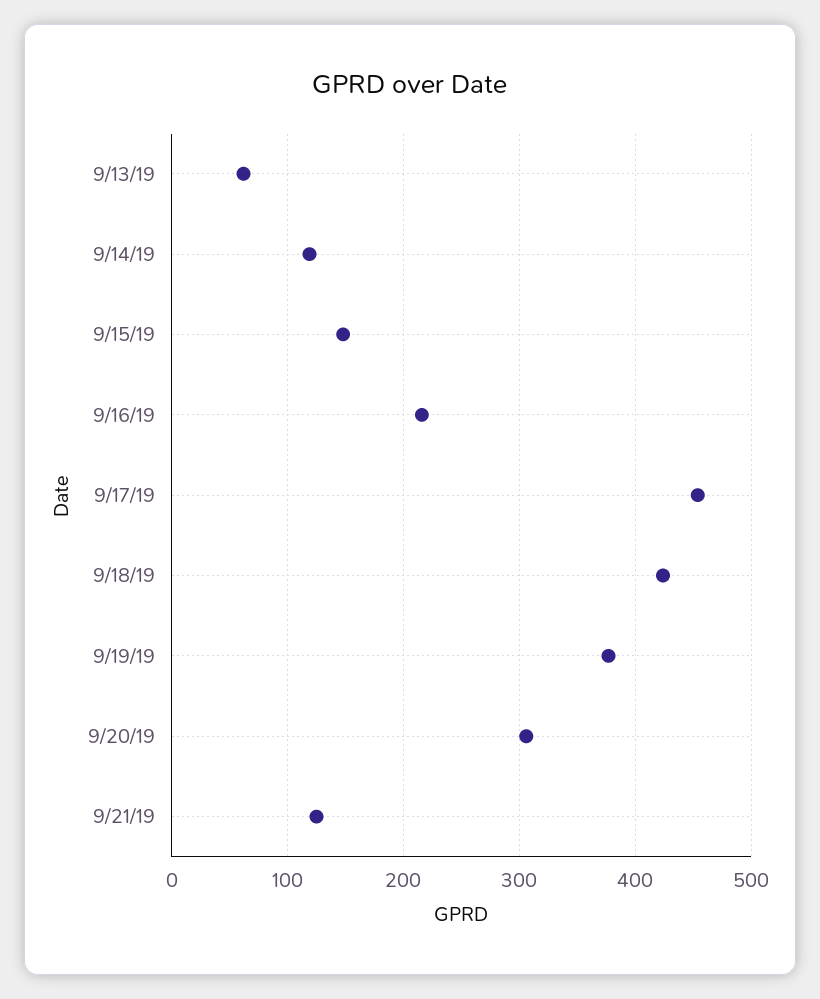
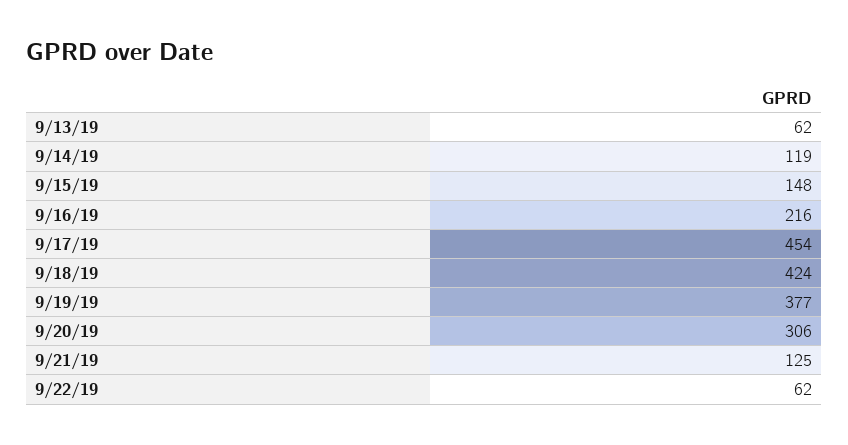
9/22/19: none -> 62

